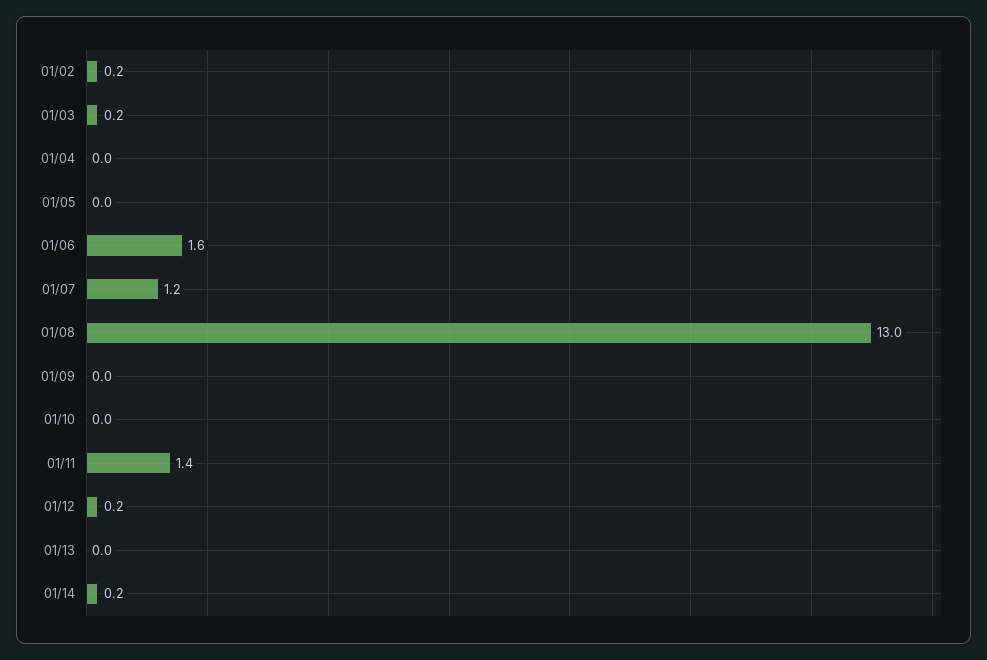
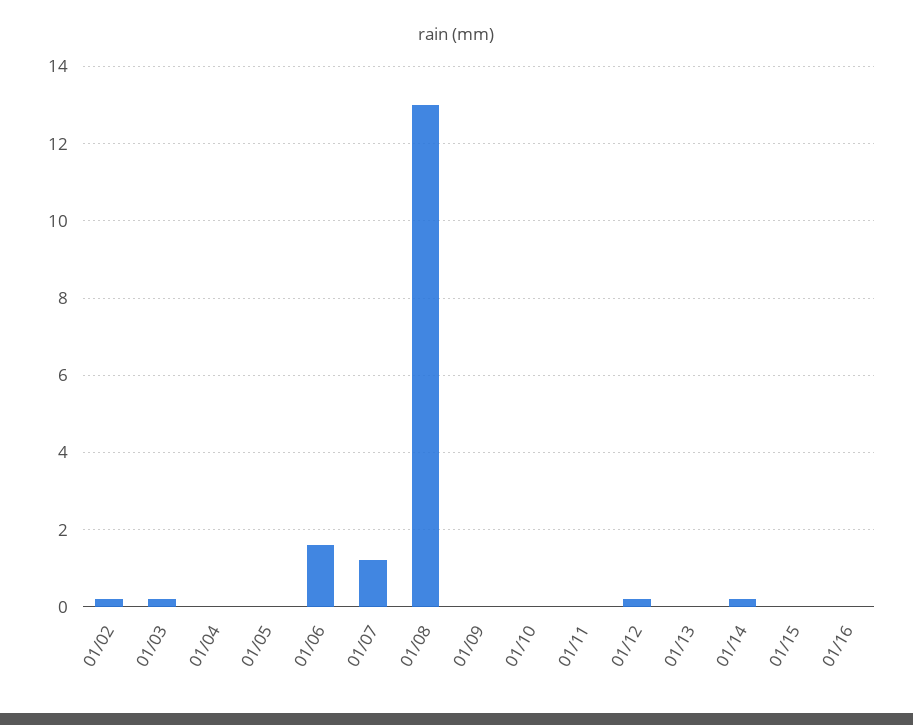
01/11: 1.4 -> 0
01/15: none -> 0
01/16: none -> 0

